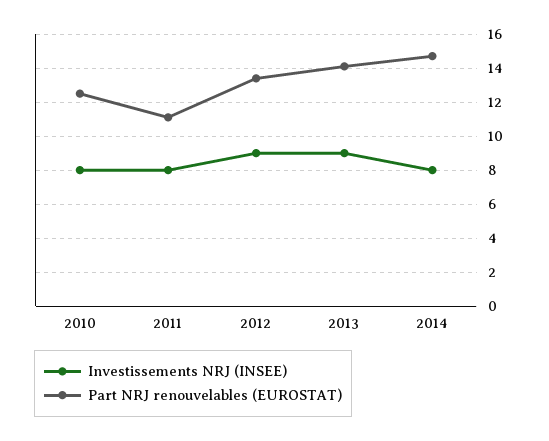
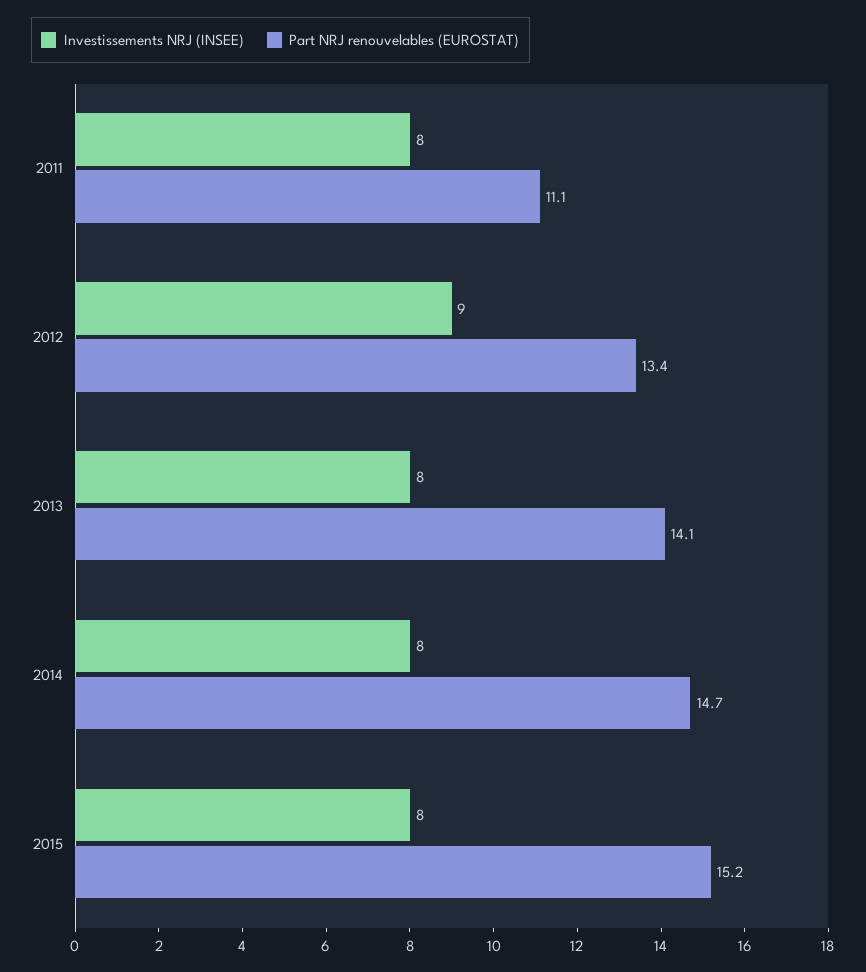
Investissements NRJ (INSEE), 2010: 8 -> none
Part NRJ renouvelables (EUROSTAT), 2010: 12.5 -> none
Investissements NRJ (INSEE), 2013: 9 -> 8
Investissements NRJ (INSEE), 2015: none -> 8
Part NRJ renouvelables (EUROSTAT), 2015: none -> 15.2

